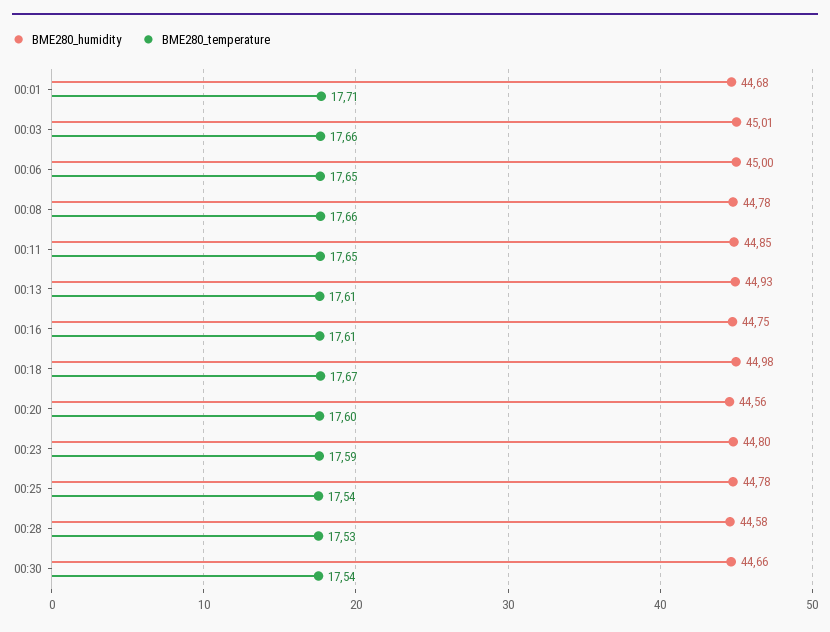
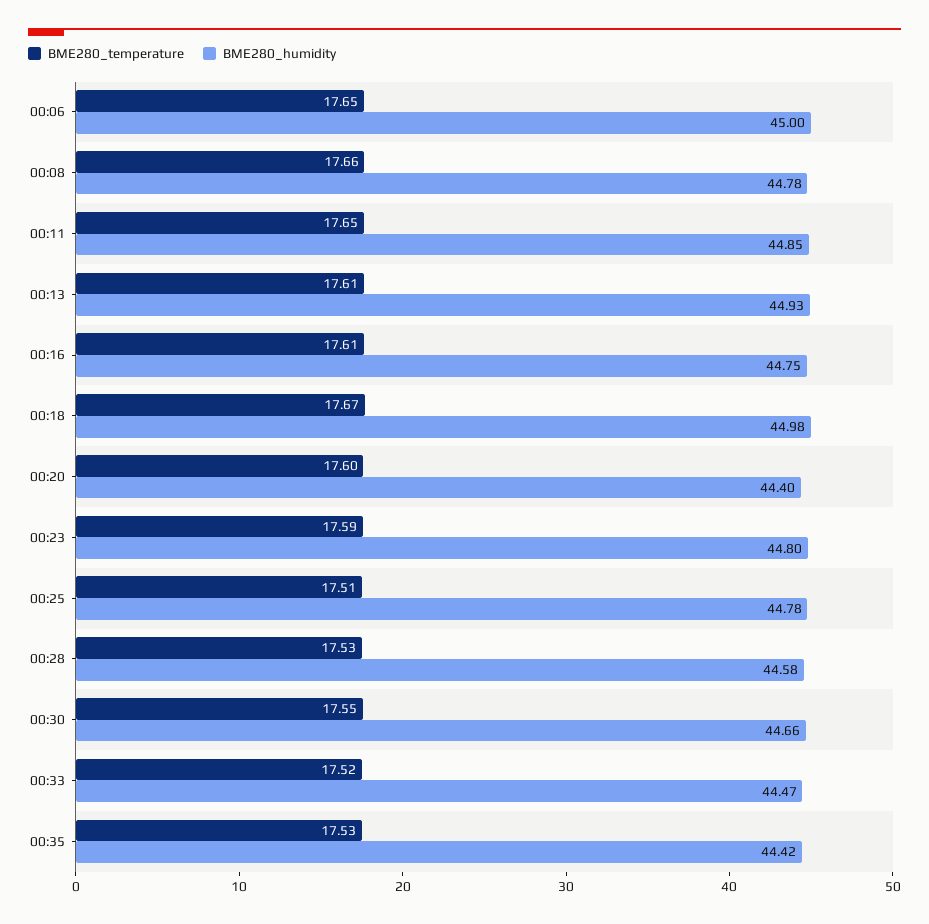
BME280_humidity, 00:01: 44.68 -> none
BME280_temperature, 00:01: 17.71 -> none
BME280_humidity, 00:03: 45.01 -> none
BME280_temperature, 00:03: 17.66 -> none
BME280_humidity, 00:20: 44.56 -> 44.4
BME280_temperature, 00:25: 17.54 -> 17.51
BME280_temperature, 00:30: 17.54 -> 17.55
BME280_temperature, 00:33: none -> 17.52
BME280_humidity, 00:33: none -> 44.47
BME280_temperature, 00:35: none -> 17.53
BME280_humidity, 00:35: none -> 44.42

